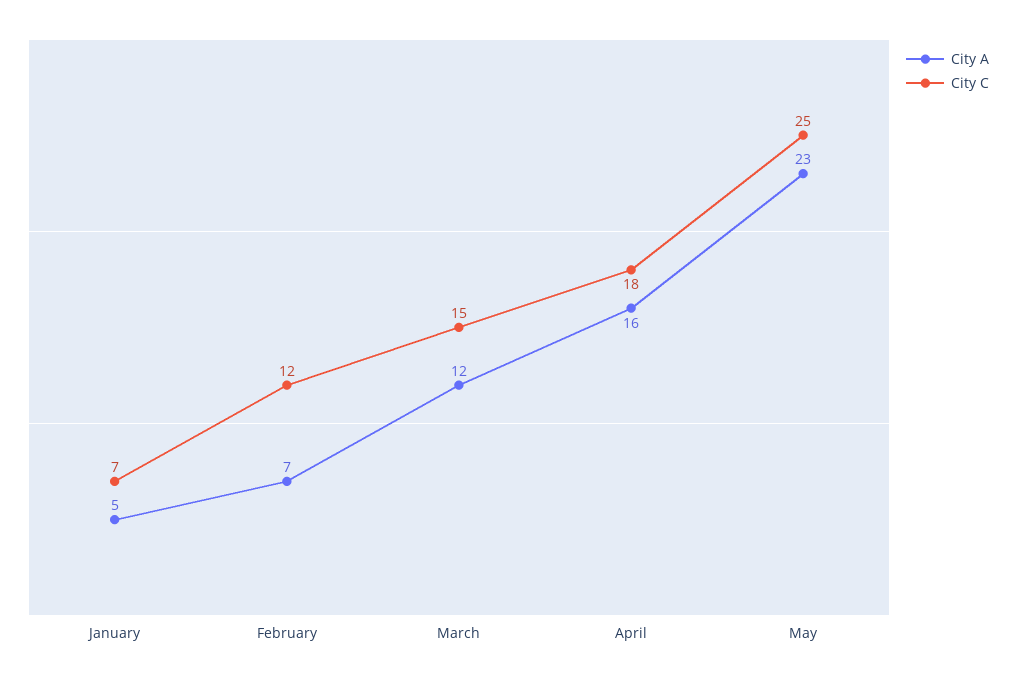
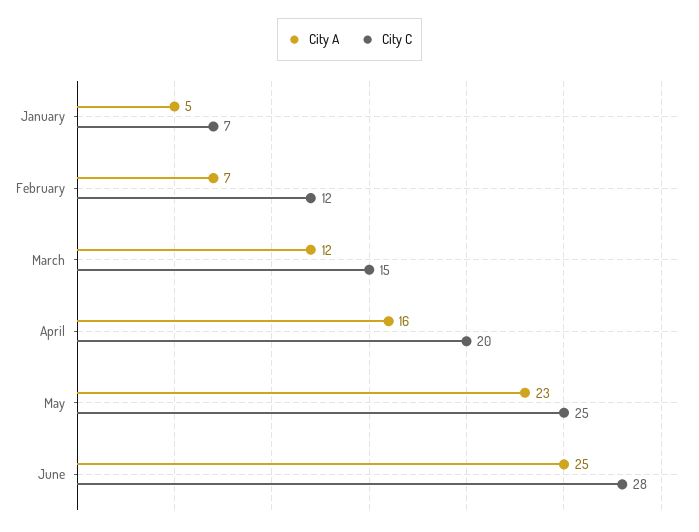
City C, April: 18 -> 20
City A, June: none -> 25
City C, June: none -> 28

